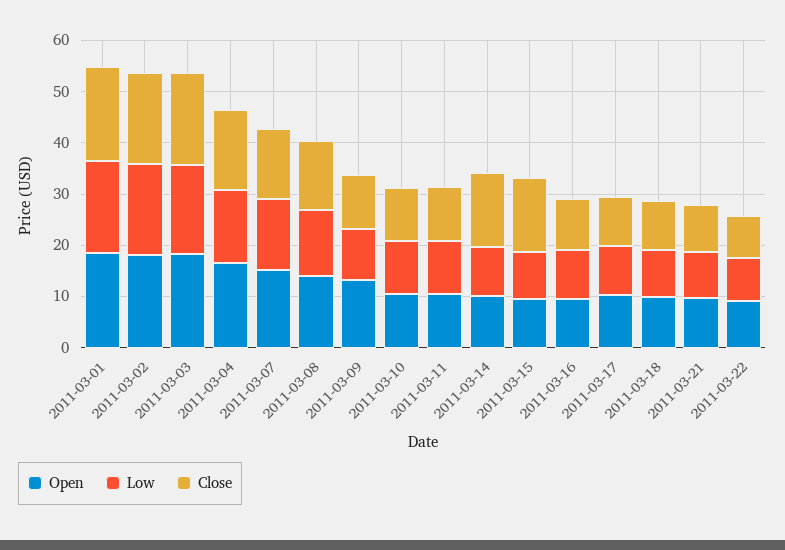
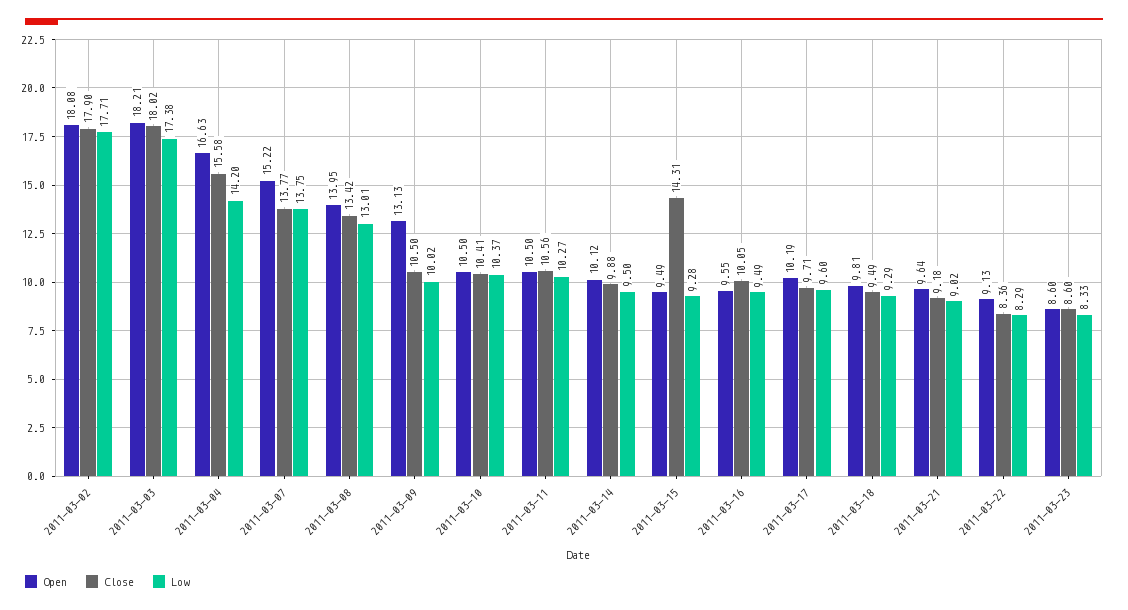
Open, 2011-03-01: 18 -> none
Low, 2011-03-01: 18 -> none
Close, 2011-03-01: 18 -> none
Close, 2011-03-14: 14 -> 9.88
Open, 2011-03-23: none -> 8.6
Close, 2011-03-23: none -> 8.6
Low, 2011-03-23: none -> 8.33

